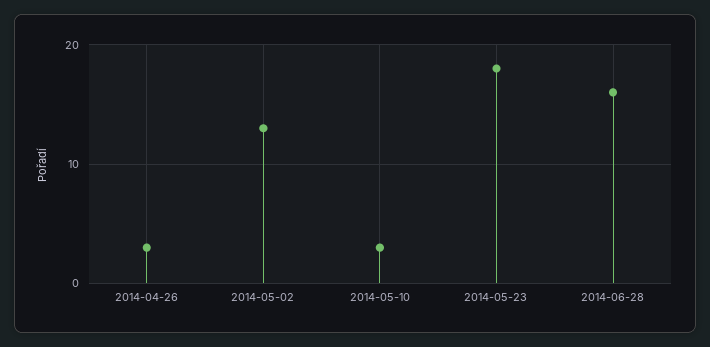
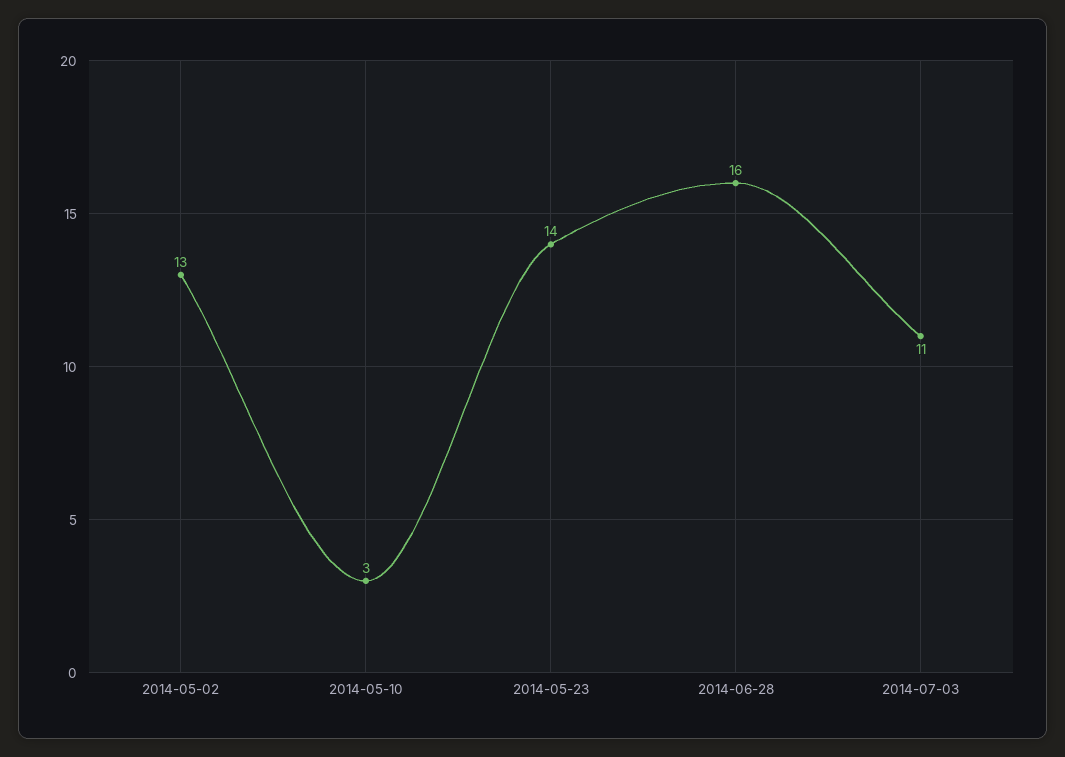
2014-04-26: 3 -> none
2014-05-23: 18 -> 14
2014-07-03: none -> 11

